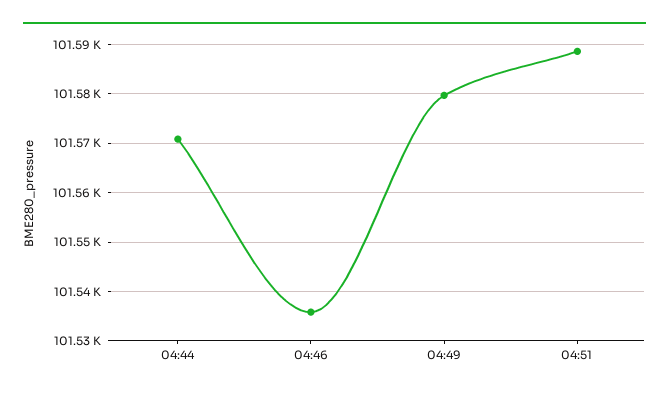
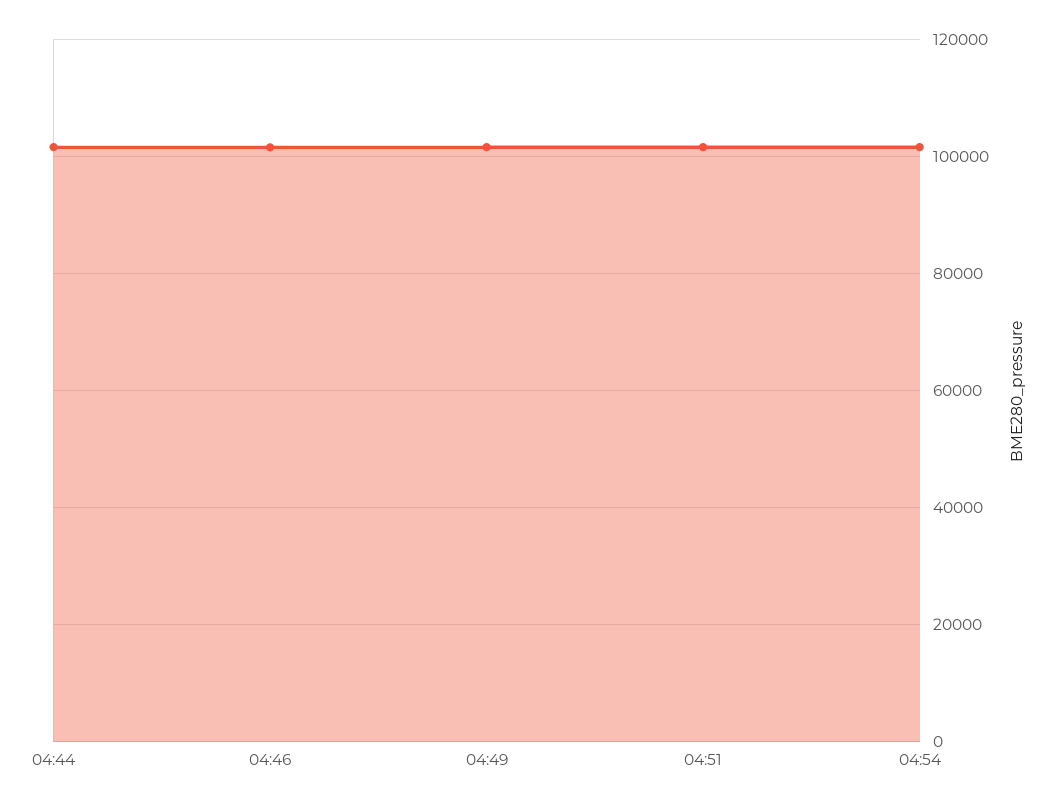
04:54: none -> 102000

